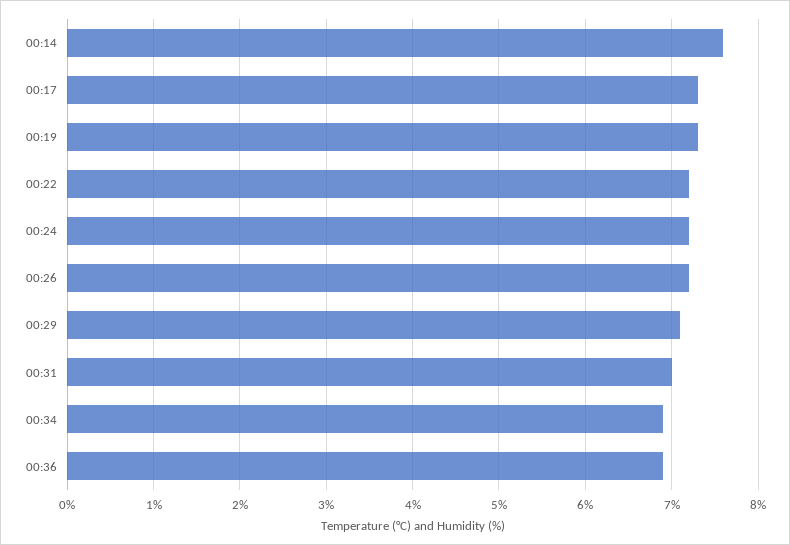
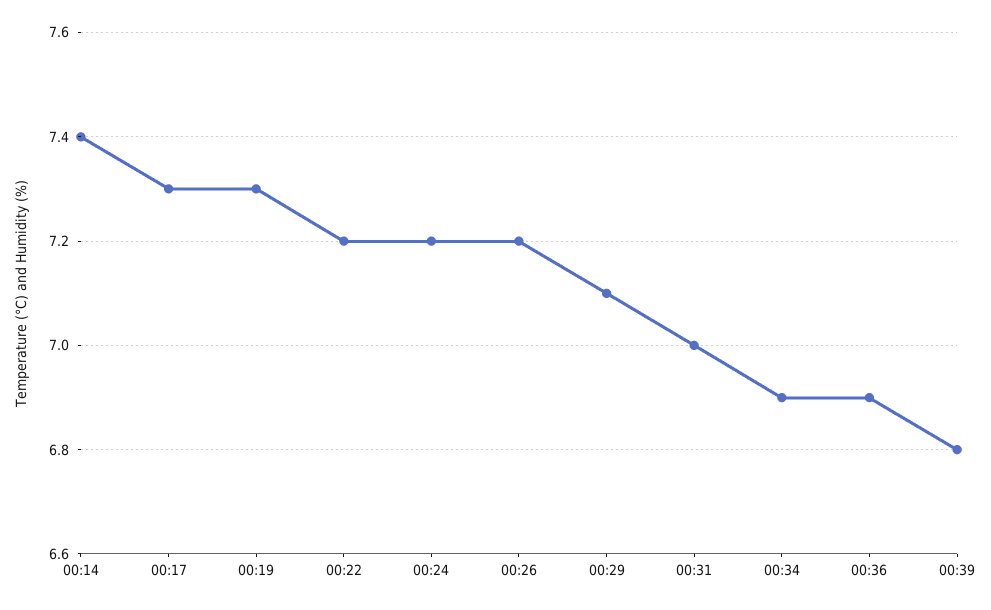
00:14: 7.6 -> 7.4
00:39: none -> 6.8

